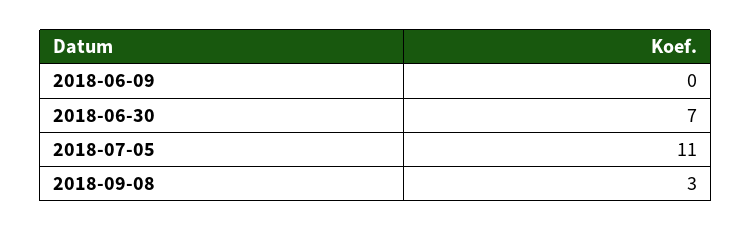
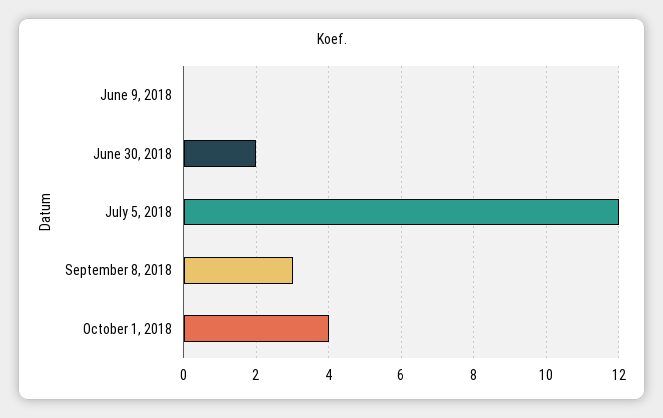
2018-06-30: 7 -> 2
2018-07-05: 11 -> 12
October 1, 2018: none -> 4

